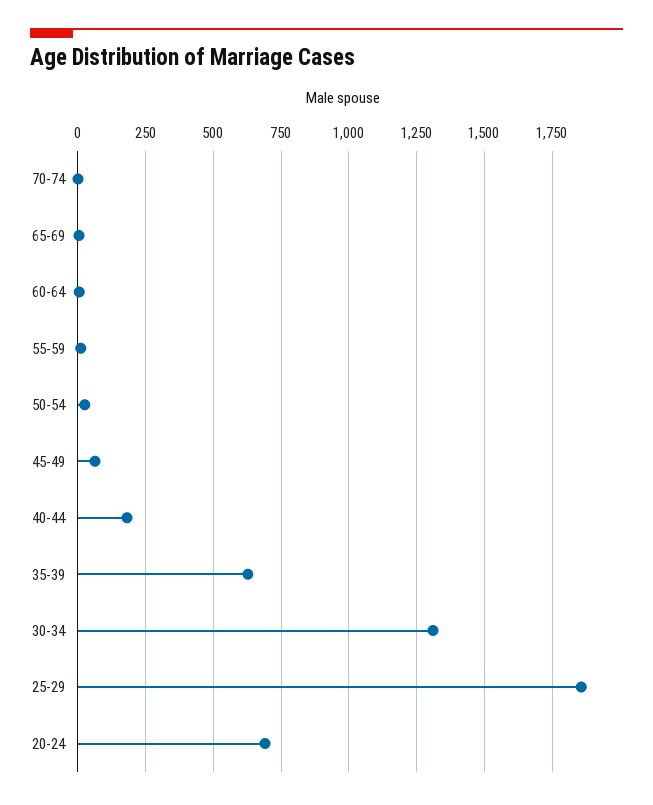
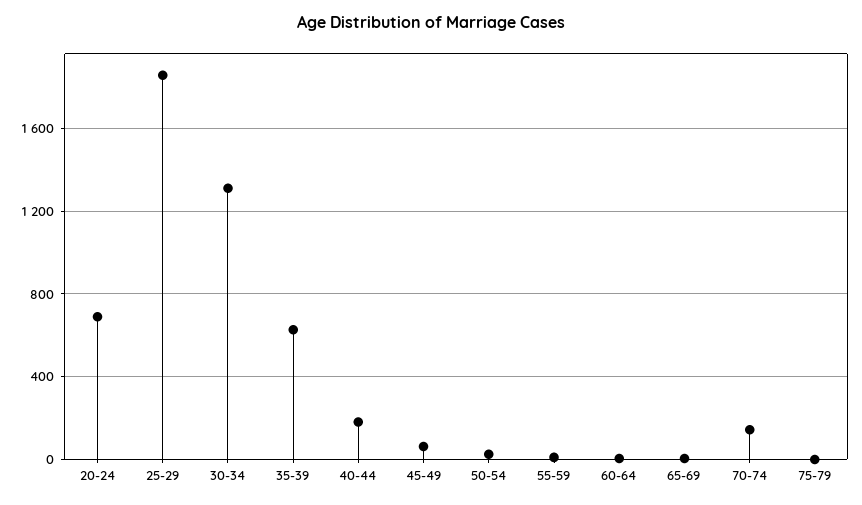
70-74: 0 -> 150
75-79: none -> 0

